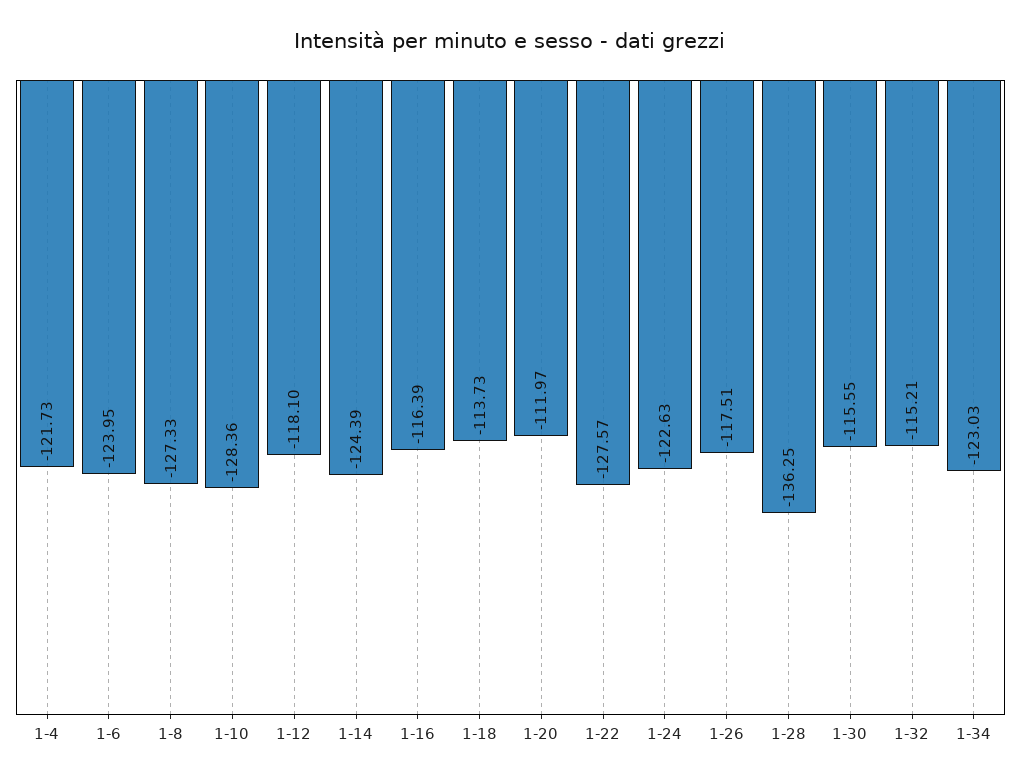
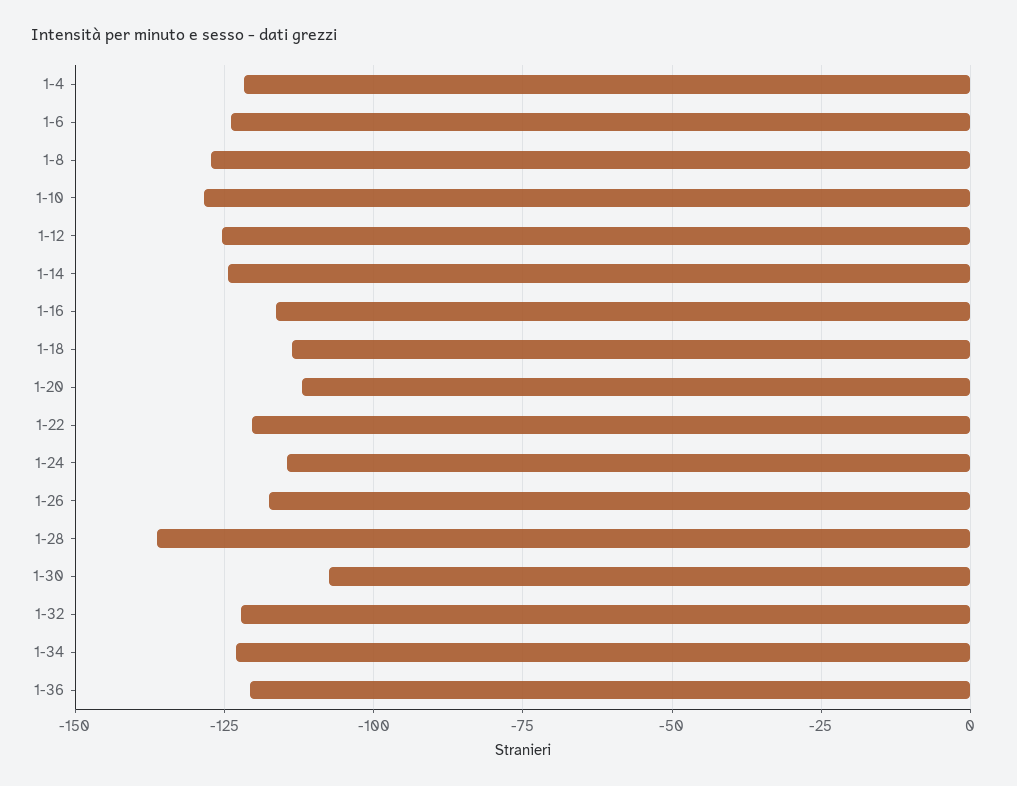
1-12: -118.1 -> -125
1-22: -127.57 -> -120
1-24: -122.63 -> -115
1-30: -115.55 -> -107.5
1-32: -115.21 -> -122.5
1-36: none -> -120

